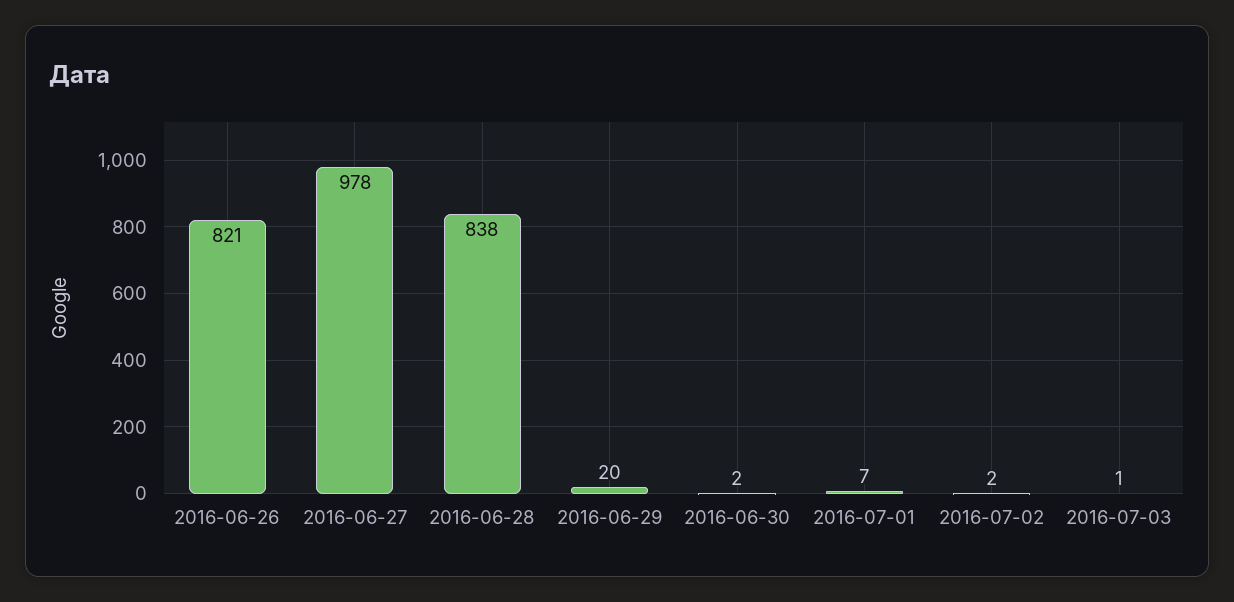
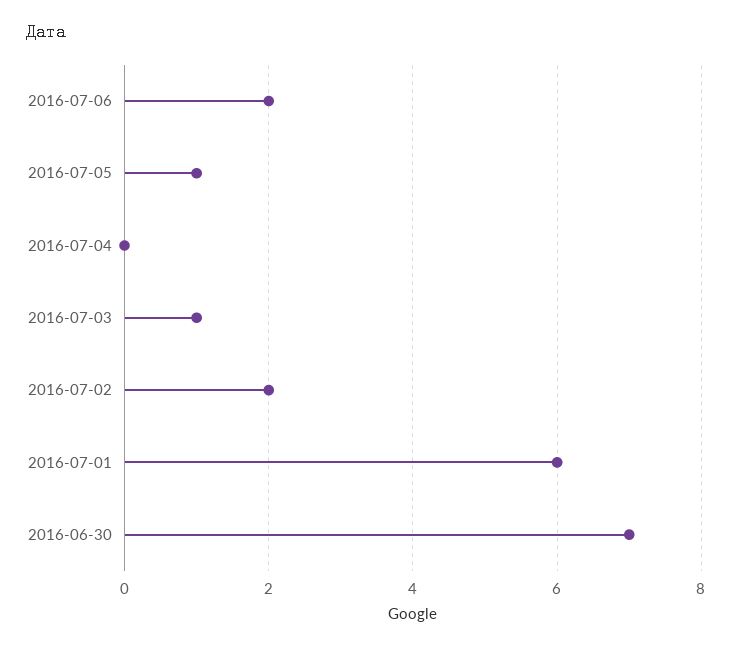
2016-06-26: 821 -> none
2016-06-27: 978 -> none
2016-06-28: 838 -> none
2016-06-29: 20 -> none
2016-06-30: 2 -> 7
2016-07-01: 7 -> 6
2016-07-06: none -> 2
2016-07-05: none -> 1
2016-07-04: none -> 0

